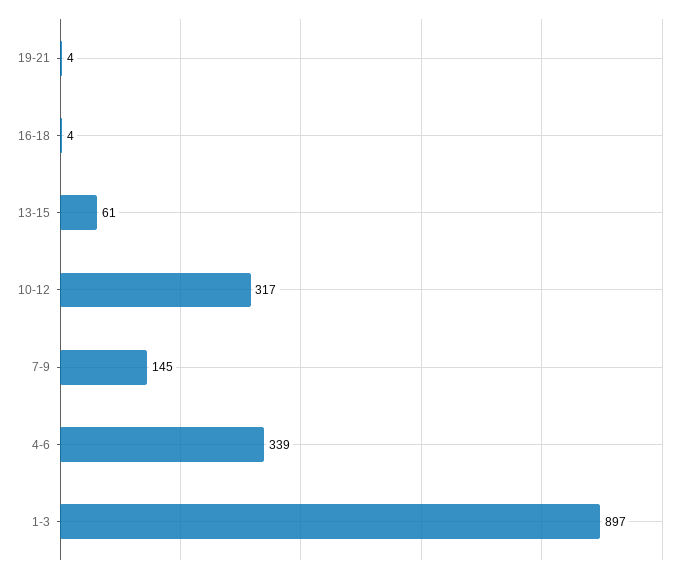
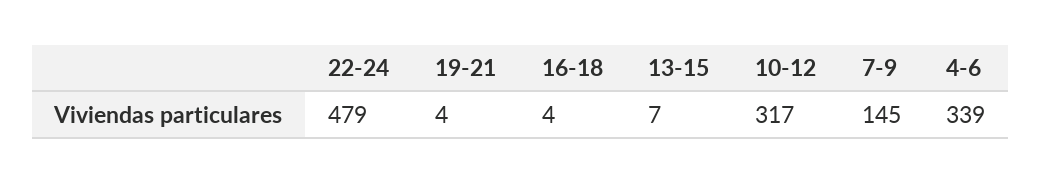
13-15: 61 -> 7
1-3: 897 -> none
22-24: none -> 479

